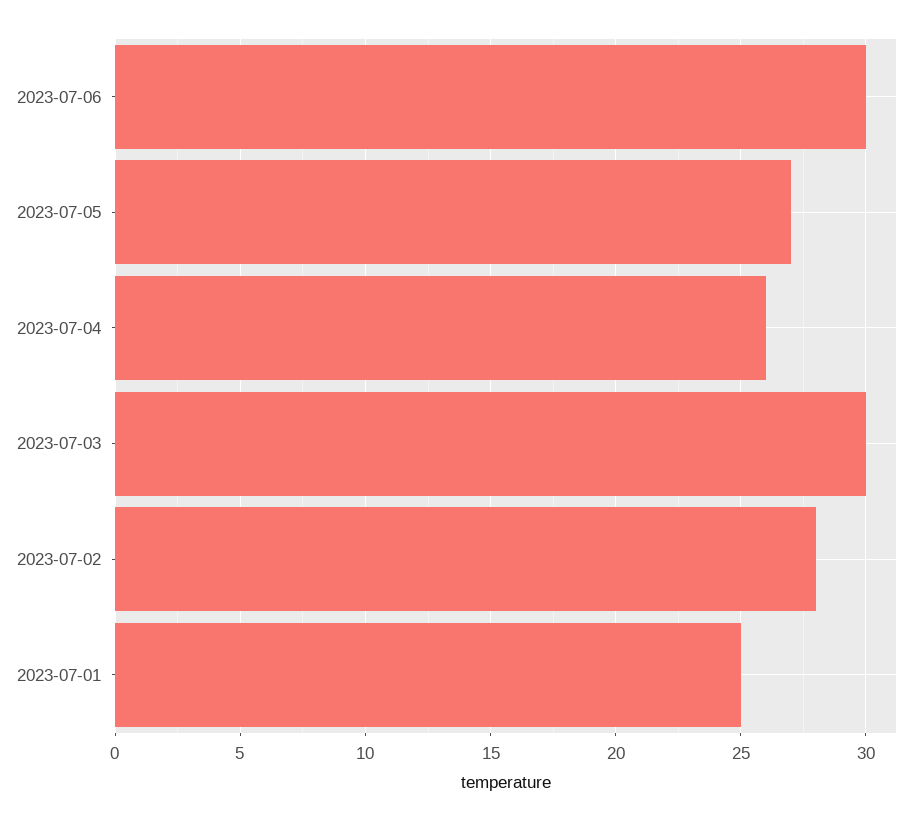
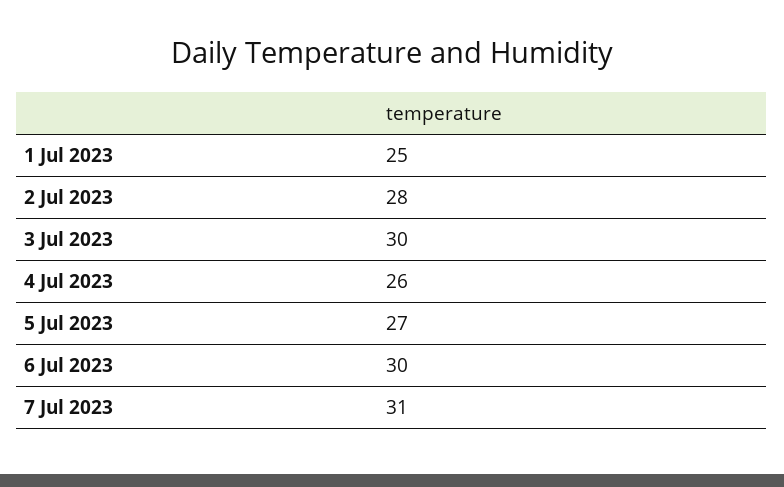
7 Jul 2023: none -> 31

